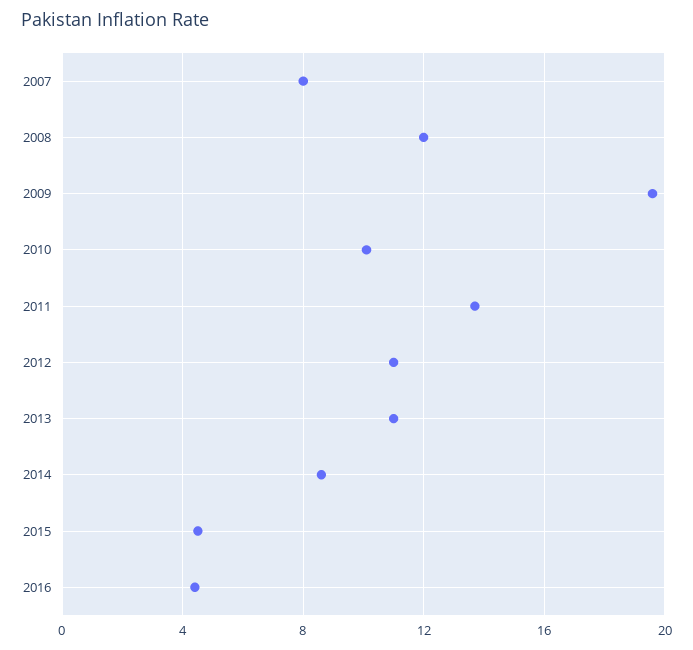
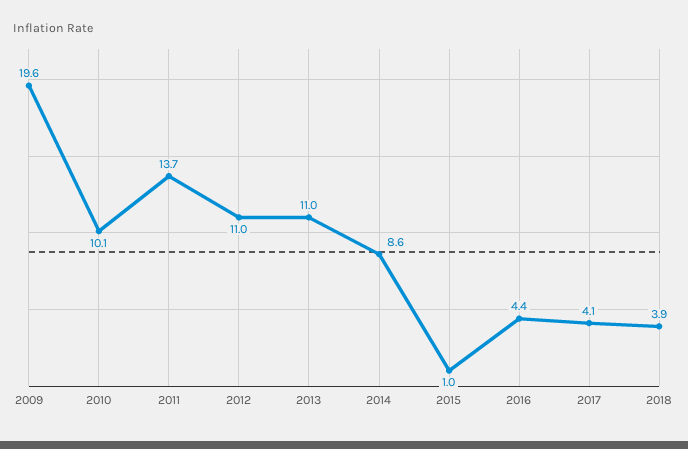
2007: 8 -> none
2008: 12 -> none
2015: 4.5 -> 1
2017: none -> 4.1
2018: none -> 3.9

